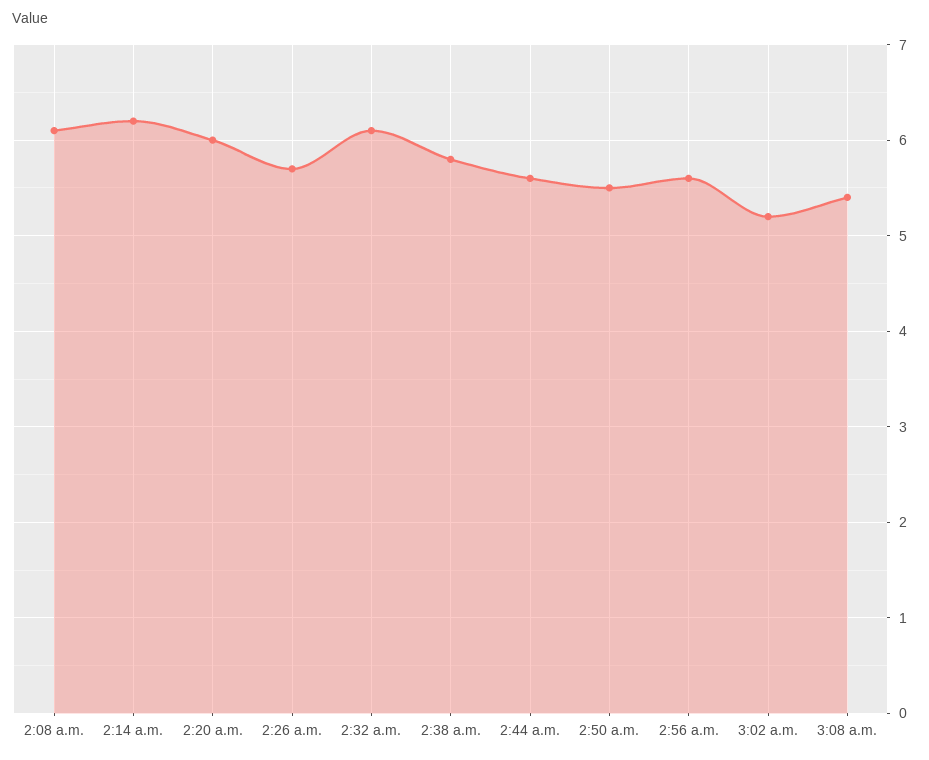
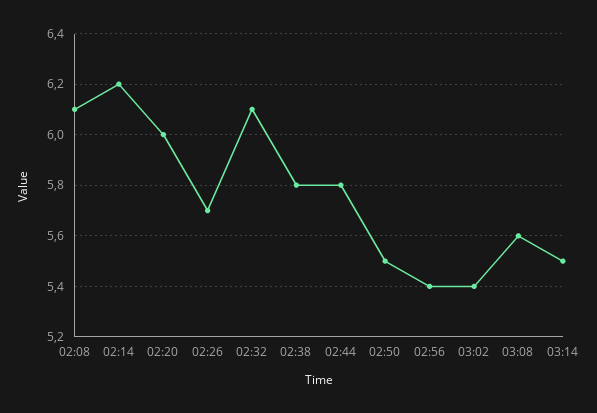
2:44 a.m.: 5.6 -> 5.8
2:56 a.m.: 5.6 -> 5.4
3:02 a.m.: 5.2 -> 5.4
3:08 a.m.: 5.4 -> 5.6
03:14: none -> 5.5

